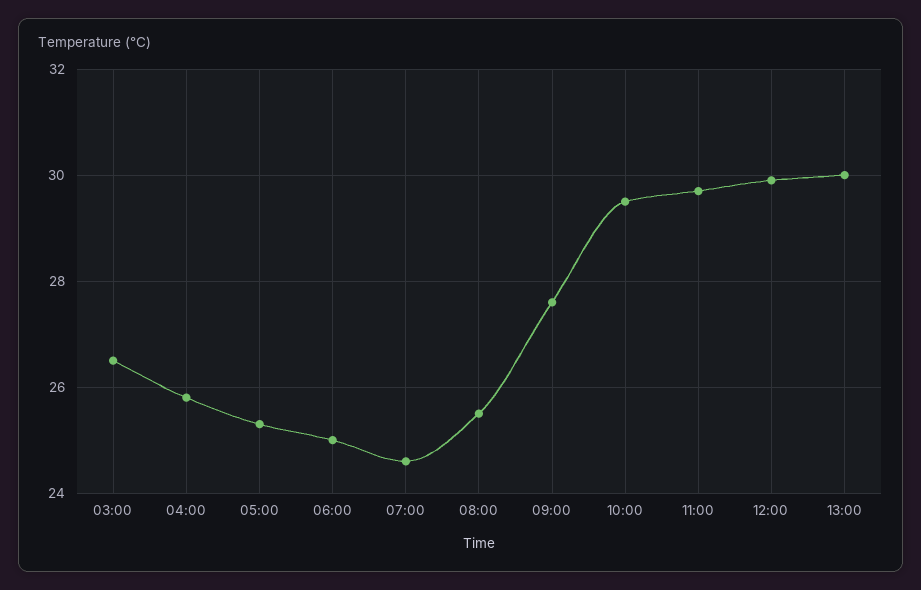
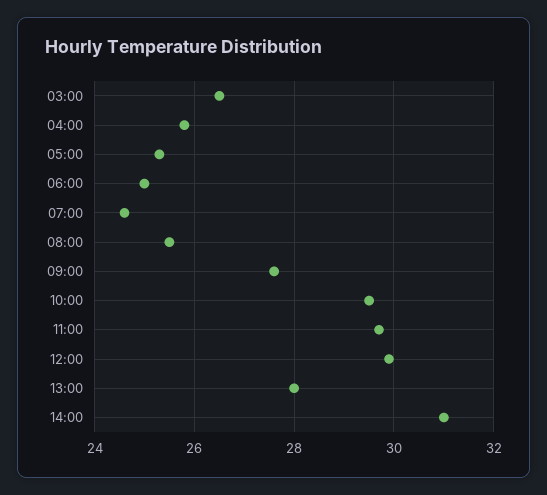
13:00: 30 -> 28
14:00: none -> 31

